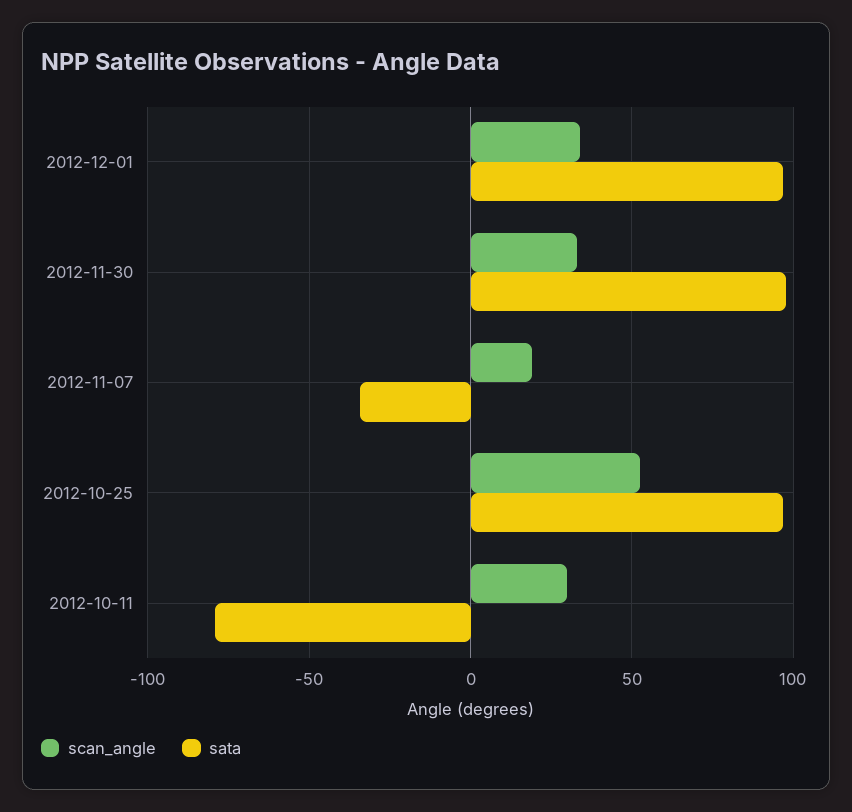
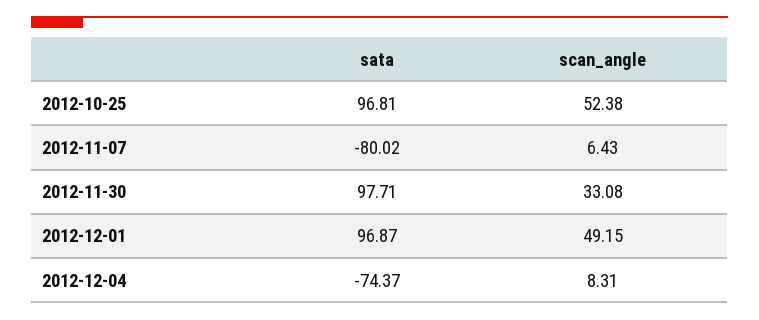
scan_angle, 2012-12-01: 35 -> 49.15
scan_angle, 2012-11-07: 20 -> 6.43
sata, 2012-11-07: -35 -> -80.02
scan_angle, 2012-10-11: 30 -> none
sata, 2012-10-11: -80 -> none
sata, 2012-12-04: none -> -74.37
scan_angle, 2012-12-04: none -> 8.31

